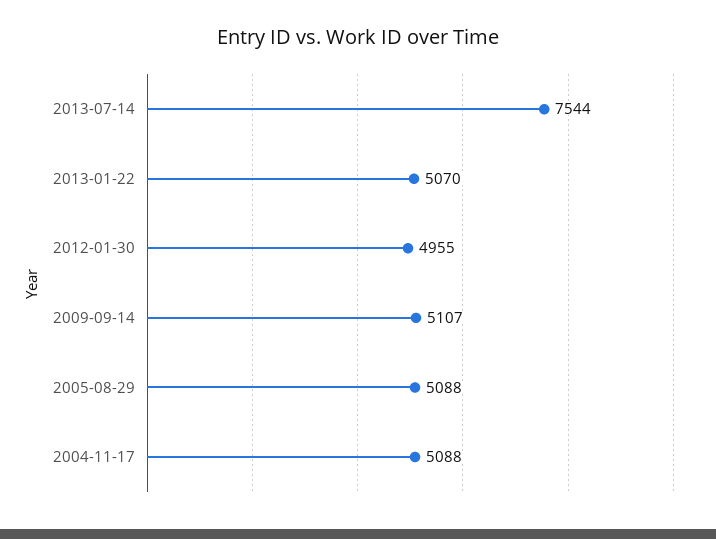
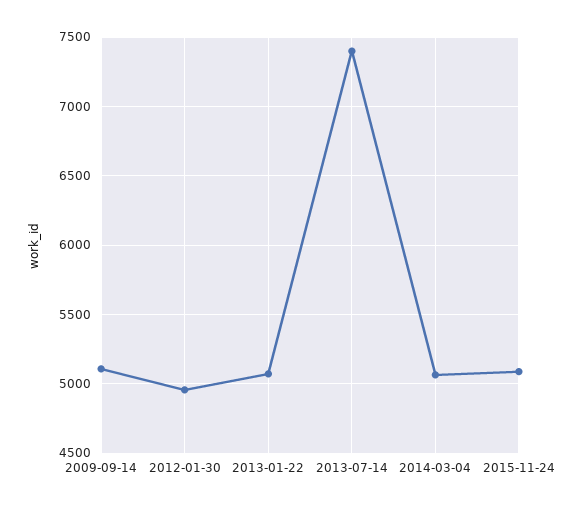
2013-07-14: 7544 -> 7400
2005-08-29: 5088 -> none
2004-11-17: 5088 -> none
2014-03-04: none -> 5050
2015-11-24: none -> 5100

